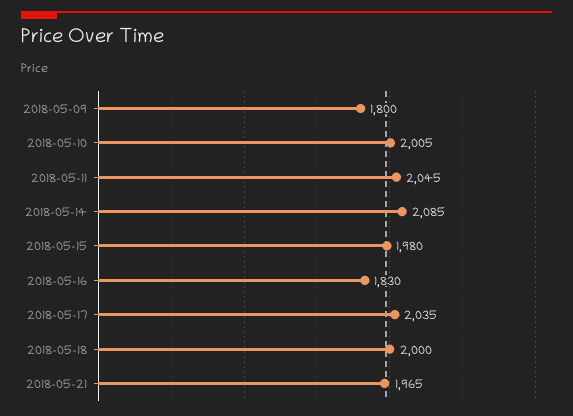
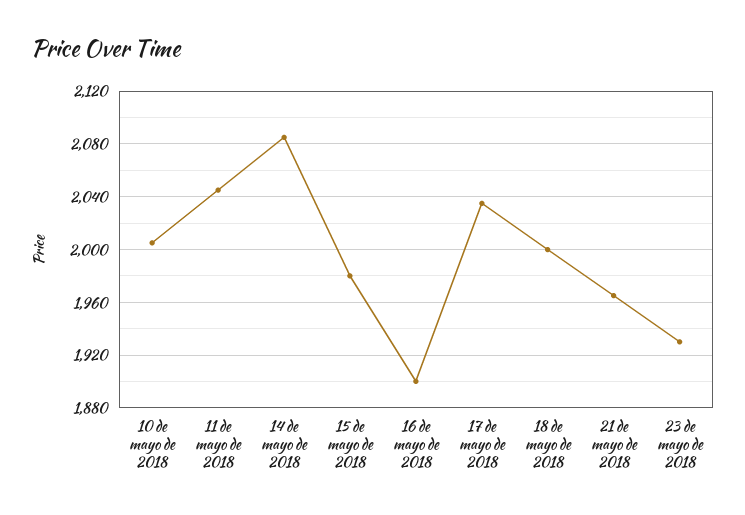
2018-05-09: 1800 -> none
2018-05-16: 1830 -> 1900
23 de mayo de 2018: none -> 1930

